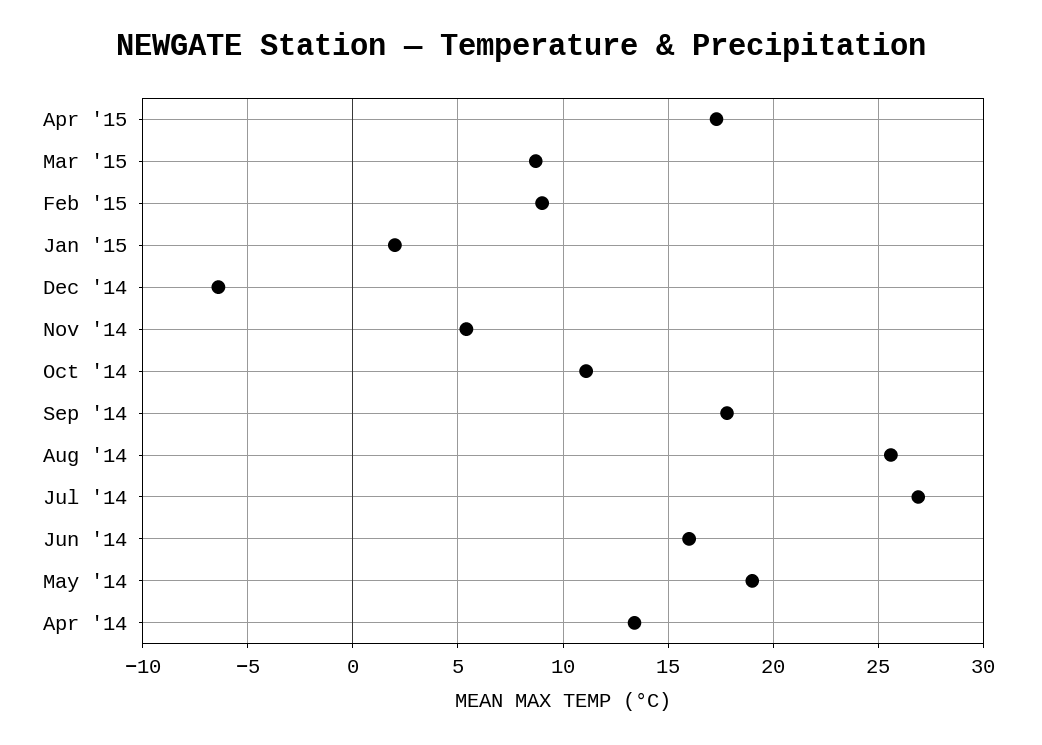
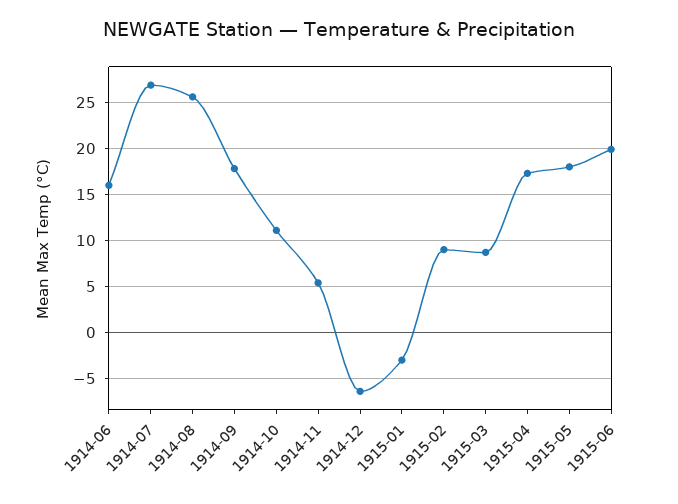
Jan '15: 2 -> -3
May '14: 19 -> none
Apr '14: 13.5 -> none
1915-05: none -> 18
1915-06: none -> 20

